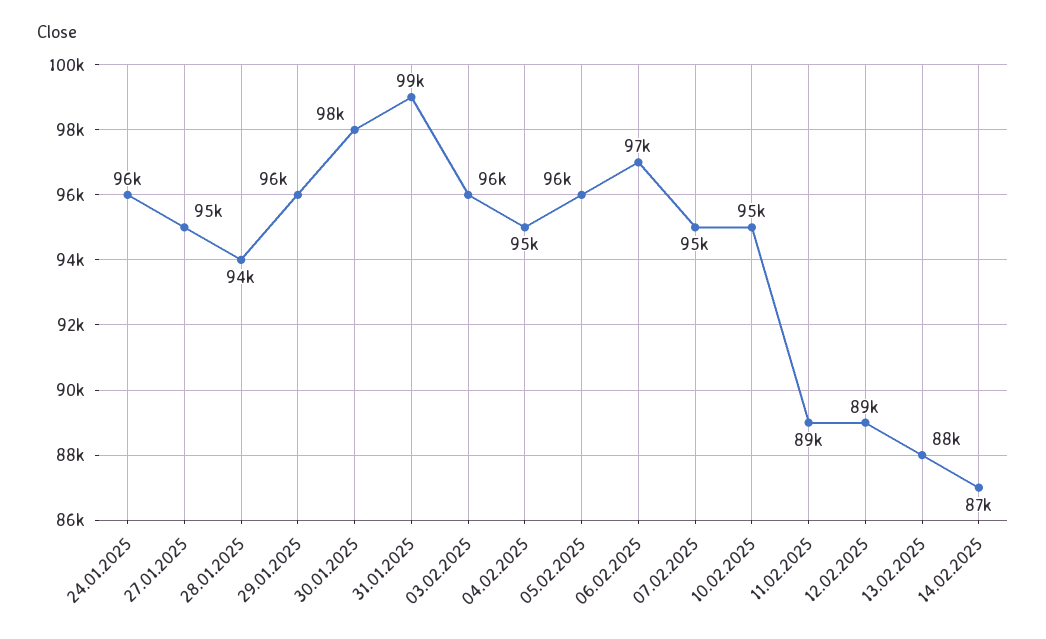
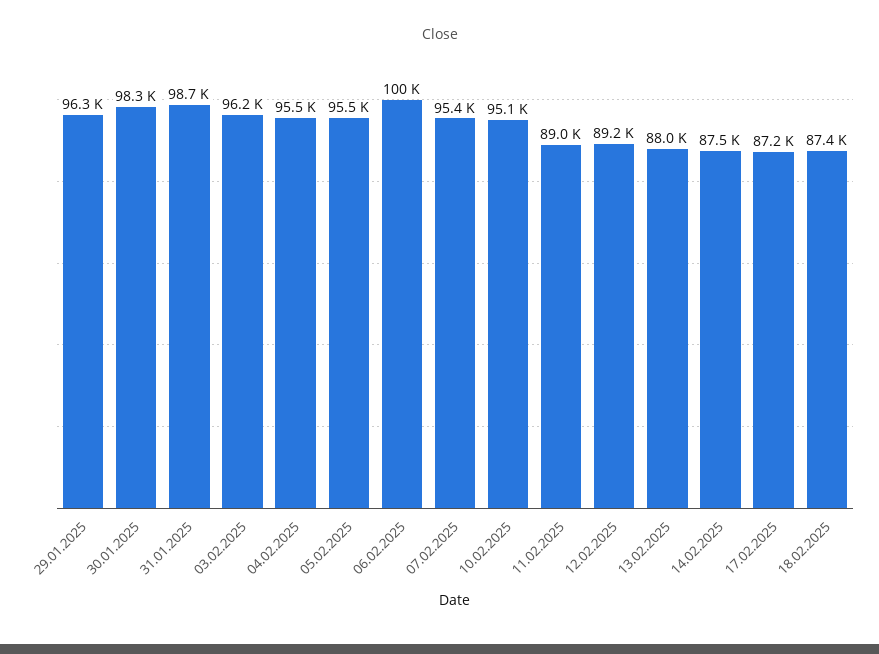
24.01.2025: 96000 -> none
27.01.2025: 95000 -> none
28.01.2025: 94000 -> none
06.02.2025: 97000 -> 100000
17.02.2025: none -> 87200
18.02.2025: none -> 87400

